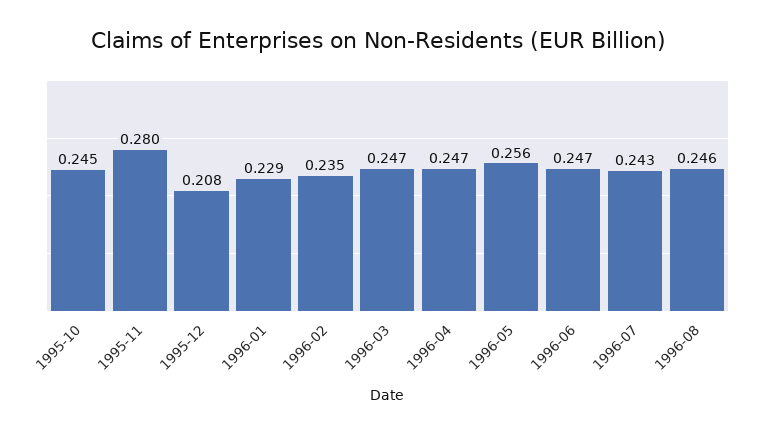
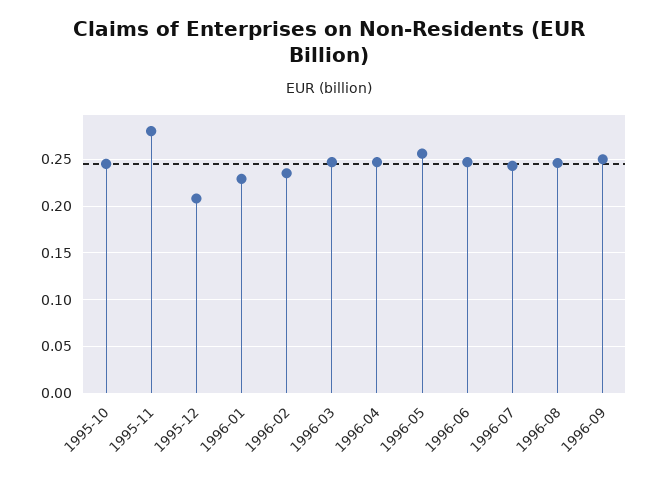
1996-09: none -> 0.25

